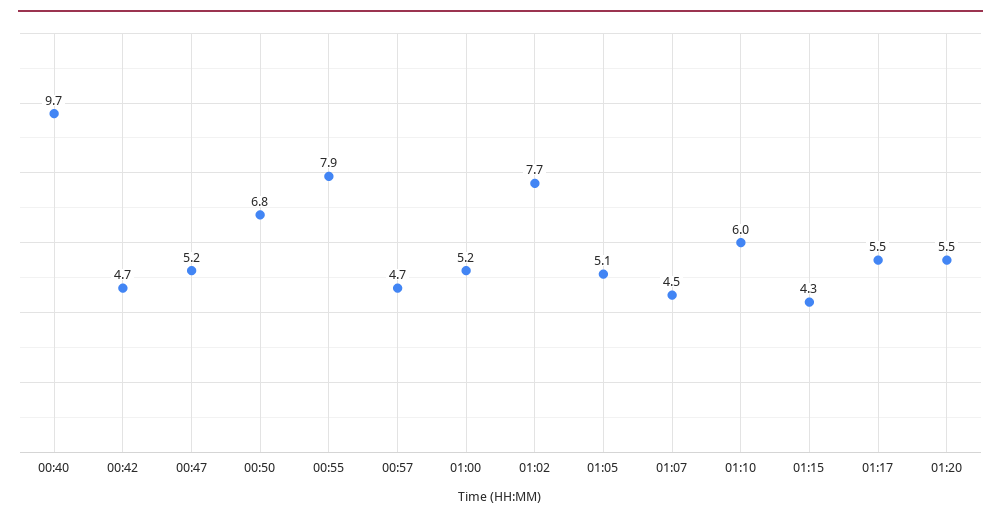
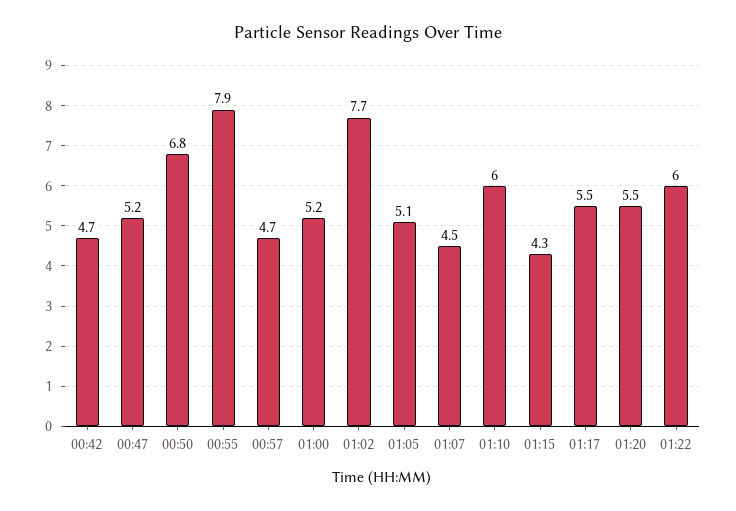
00:40: 9.7 -> none
01:22: none -> 6

